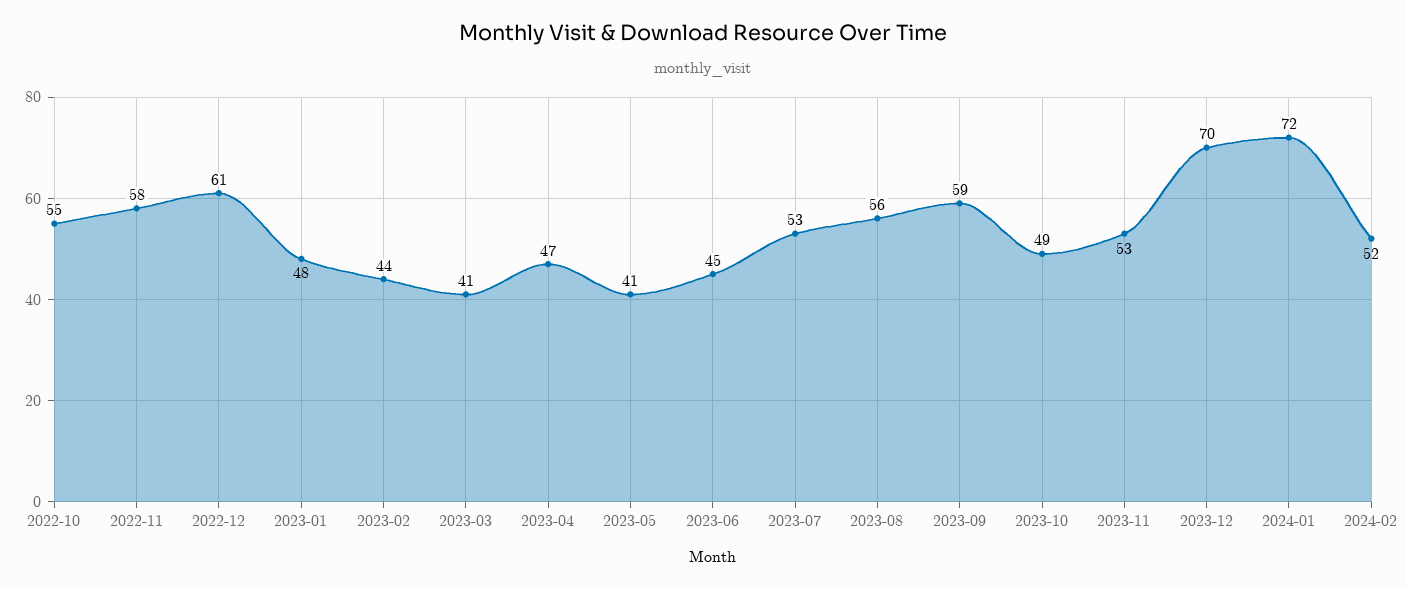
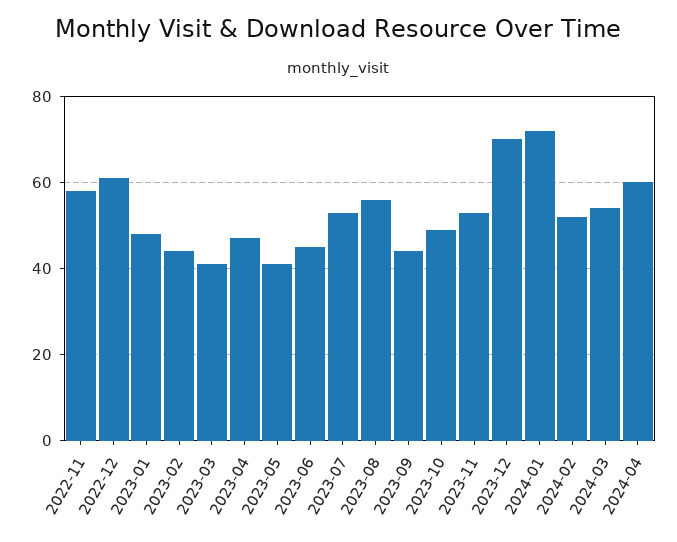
2022-10: 55 -> none
2023-09: 59 -> 45
2024-03: none -> 55
2024-04: none -> 60

